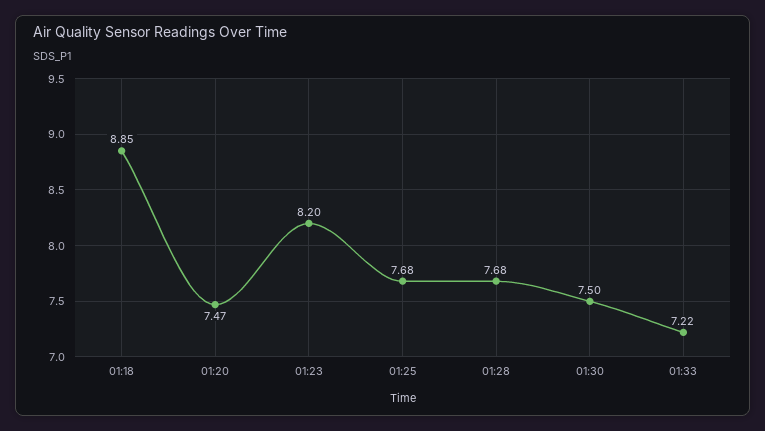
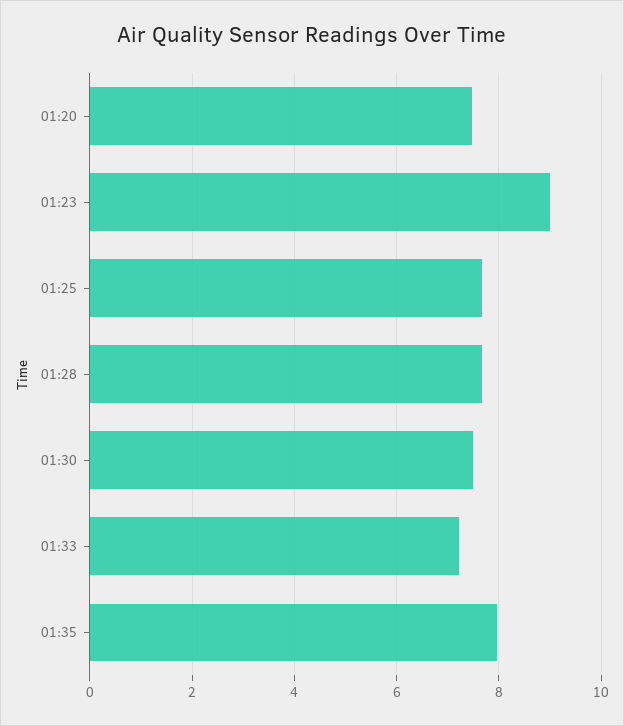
01:18: 8.85 -> none
01:23: 8.2 -> 9
01:35: none -> 8

